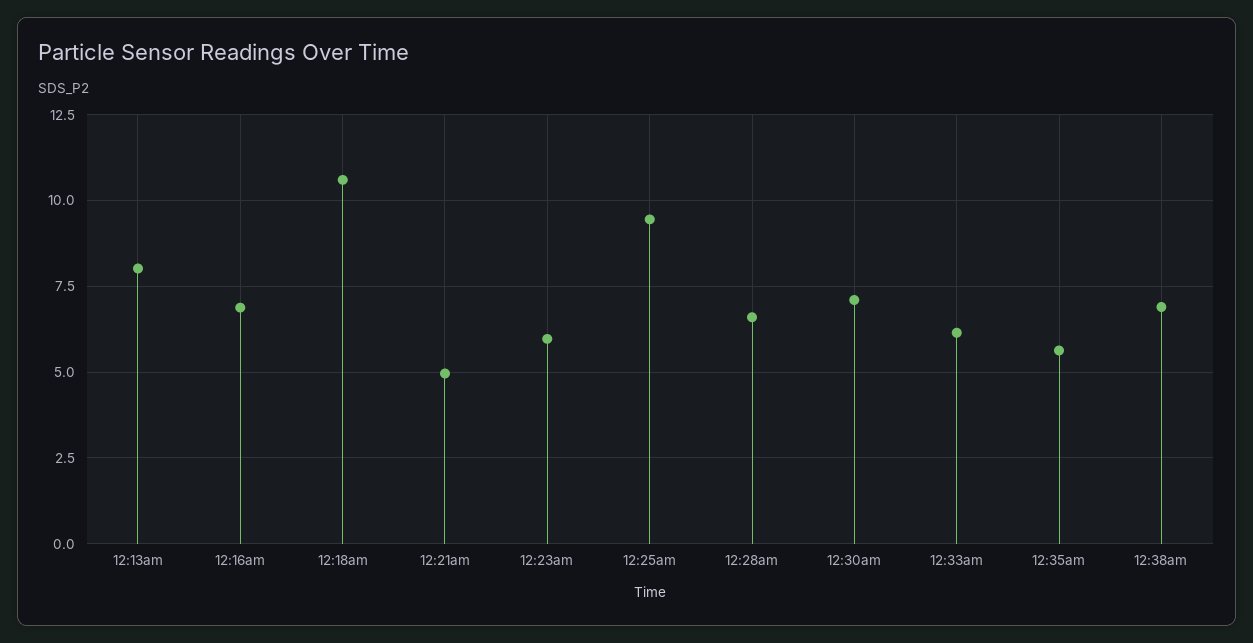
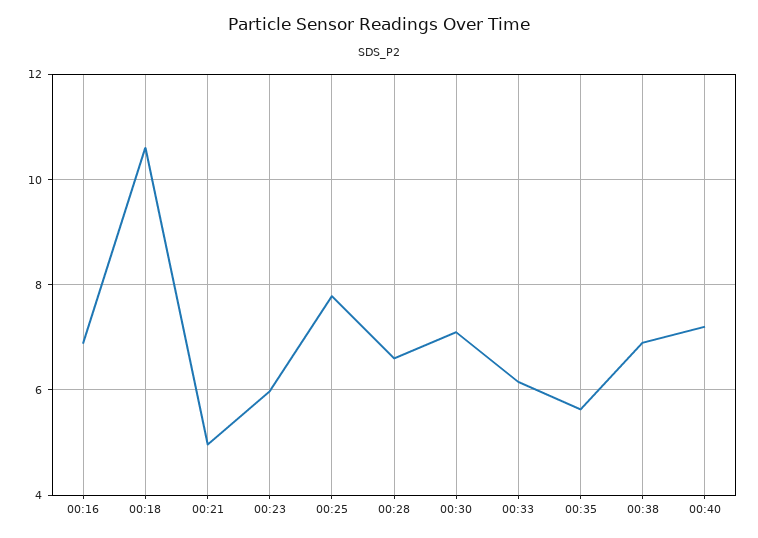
12:13am: 8 -> none
12:25am: 9.5 -> 7.8
00:40: none -> 7.2

